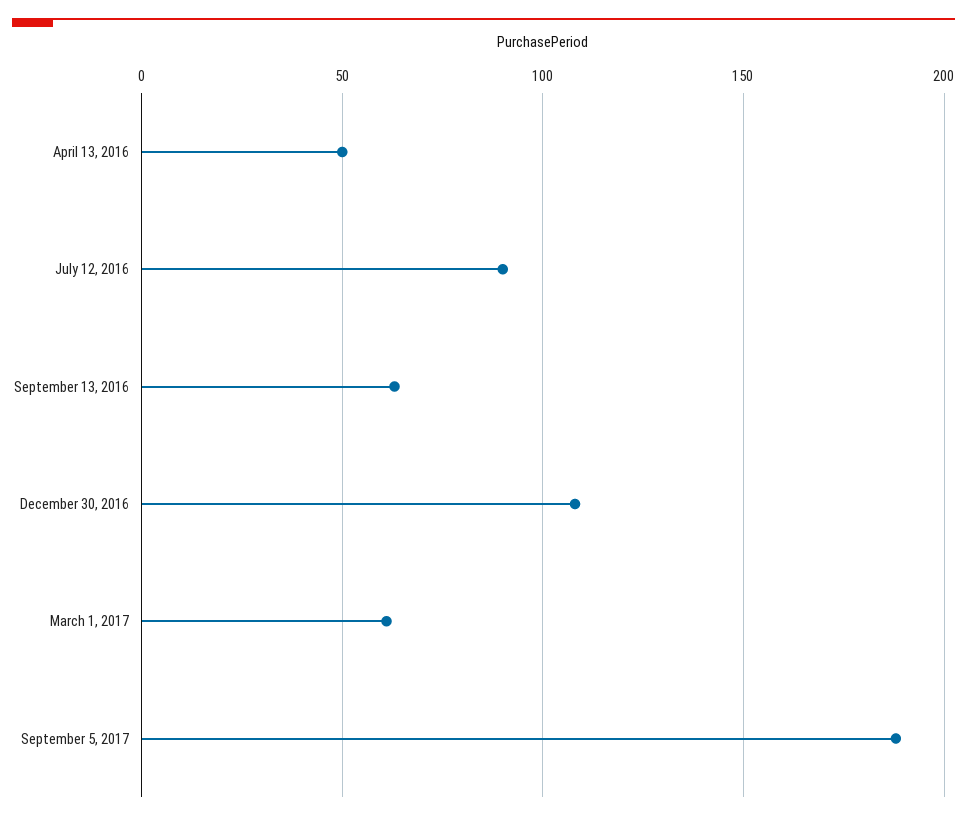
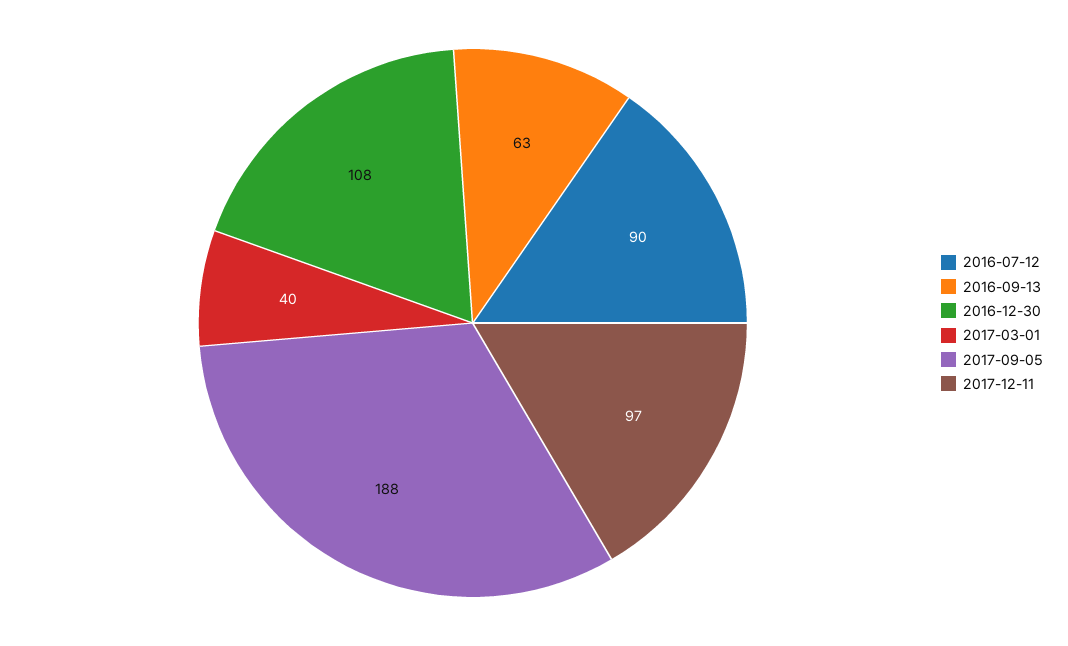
April 13, 2016: 50 -> none
March 1, 2017: 60 -> 40
2017-12-11: none -> 97

